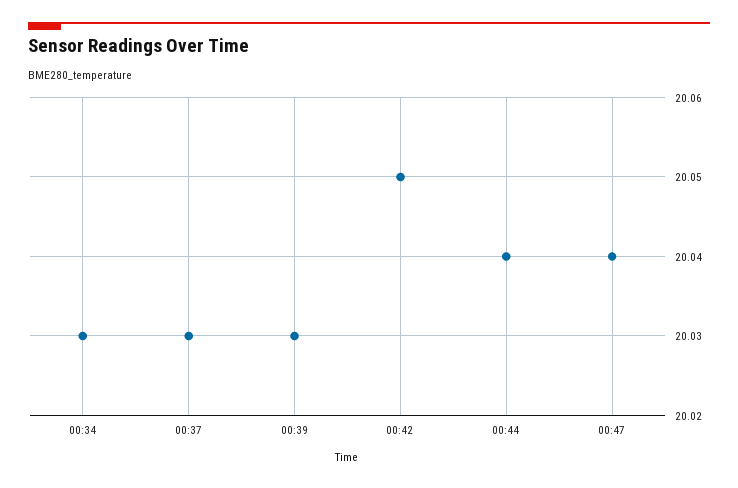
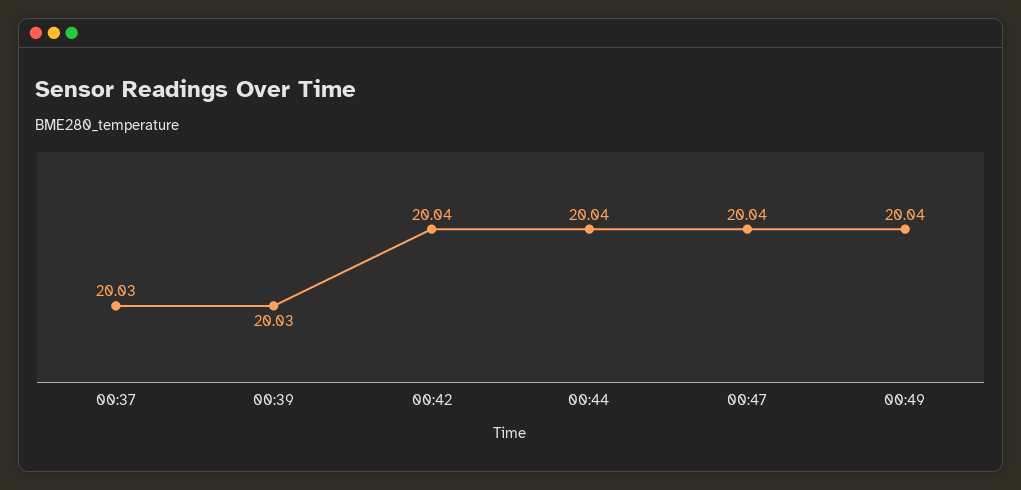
00:34: 20.03 -> none
00:42: 20.05 -> 20.04
00:49: none -> 20.04

